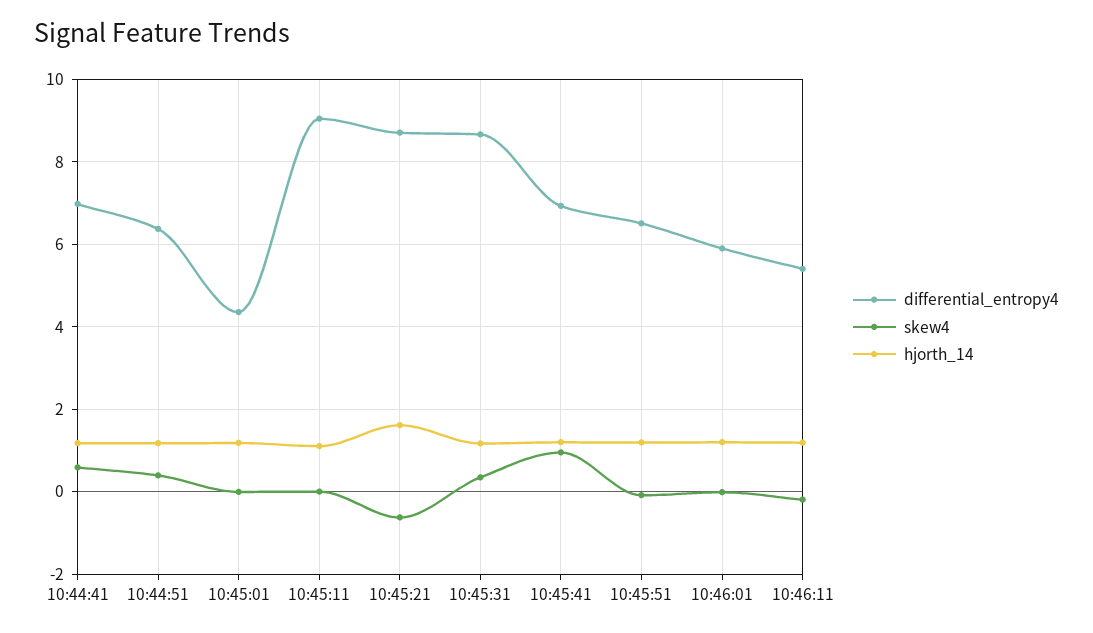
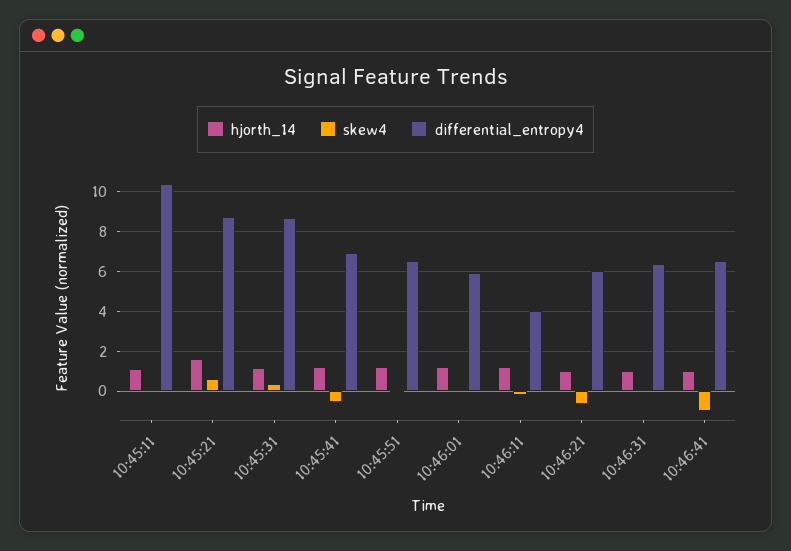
differential_entropy4, 10:44:41: 7 -> none
skew4, 10:44:41: 0.6 -> none
hjorth_14, 10:44:41: 1.2 -> none
differential_entropy4, 10:44:51: 6.4 -> none
skew4, 10:44:51: 0.4 -> none
hjorth_14, 10:44:51: 1.2 -> none
differential_entropy4, 10:45:01: 4.4 -> none
skew4, 10:45:01: 0 -> none
hjorth_14, 10:45:01: 1.2 -> none
differential_entropy4, 10:45:11: 9 -> 10.5
skew4, 10:45:21: -0.6 -> 0.5
skew4, 10:45:41: 1 -> -0.5
differential_entropy4, 10:46:11: 5.4 -> 4
hjorth_14, 10:46:21: none -> 1
skew4, 10:46:21: none -> -0.5
differential_entropy4, 10:46:21: none -> 6
hjorth_14, 10:46:31: none -> 1
skew4, 10:46:31: none -> 0
differential_entropy4, 10:46:31: none -> 6.5
hjorth_14, 10:46:41: none -> 1
skew4, 10:46:41: none -> -1
differential_entropy4, 10:46:41: none -> 6.5

